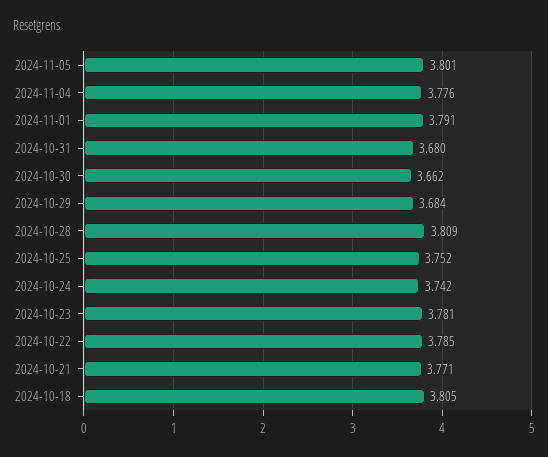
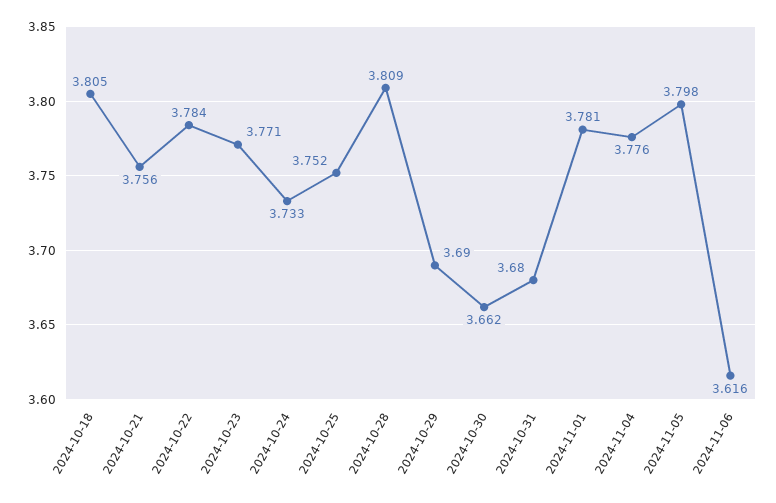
2024-11-05: 3.801 -> 3.798
2024-11-01: 3.791 -> 3.781
2024-10-29: 3.684 -> 3.69
2024-10-24: 3.742 -> 3.733
2024-10-23: 3.781 -> 3.771
2024-10-22: 3.785 -> 3.784
2024-10-21: 3.771 -> 3.756
2024-11-06: none -> 3.616

